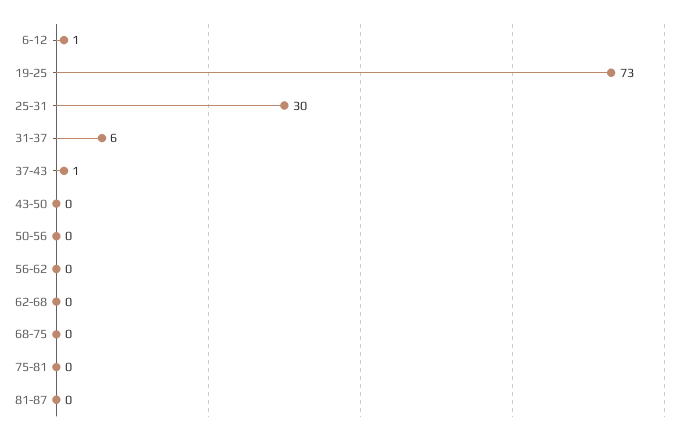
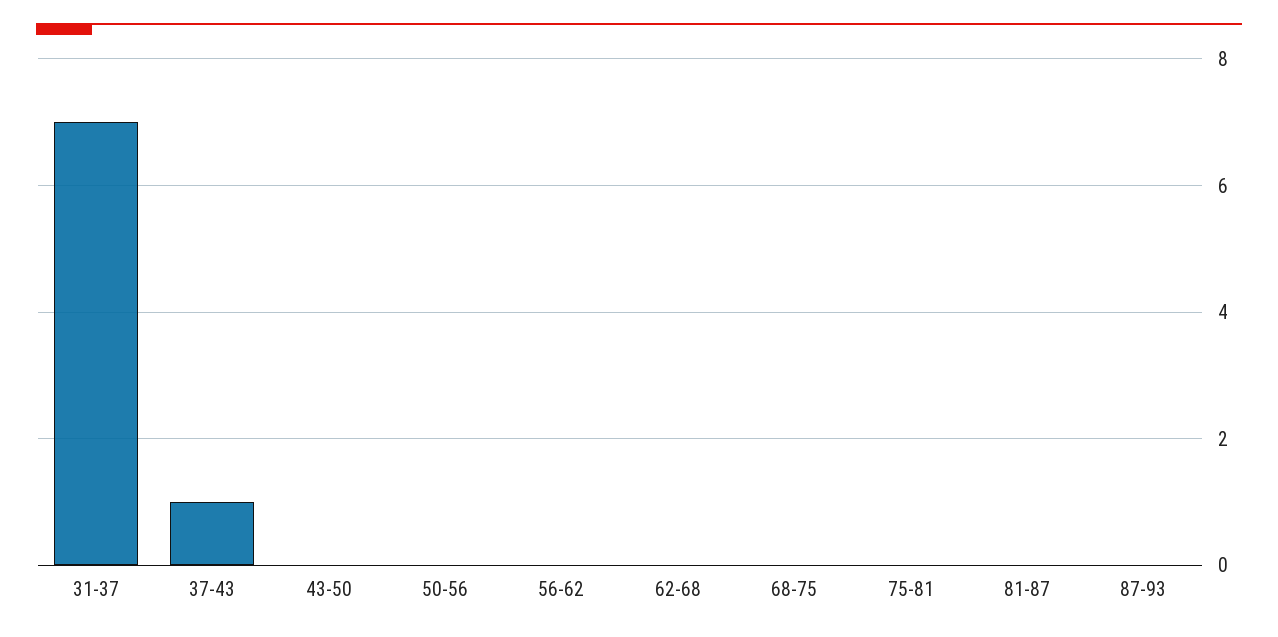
6-12: 1 -> none
19-25: 73 -> none
25-31: 30 -> none
31-37: 6 -> 7
87-93: none -> 0

